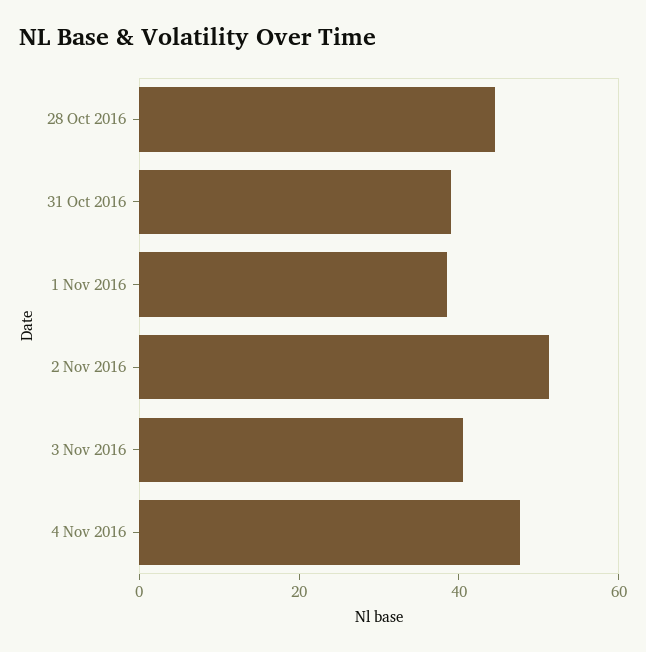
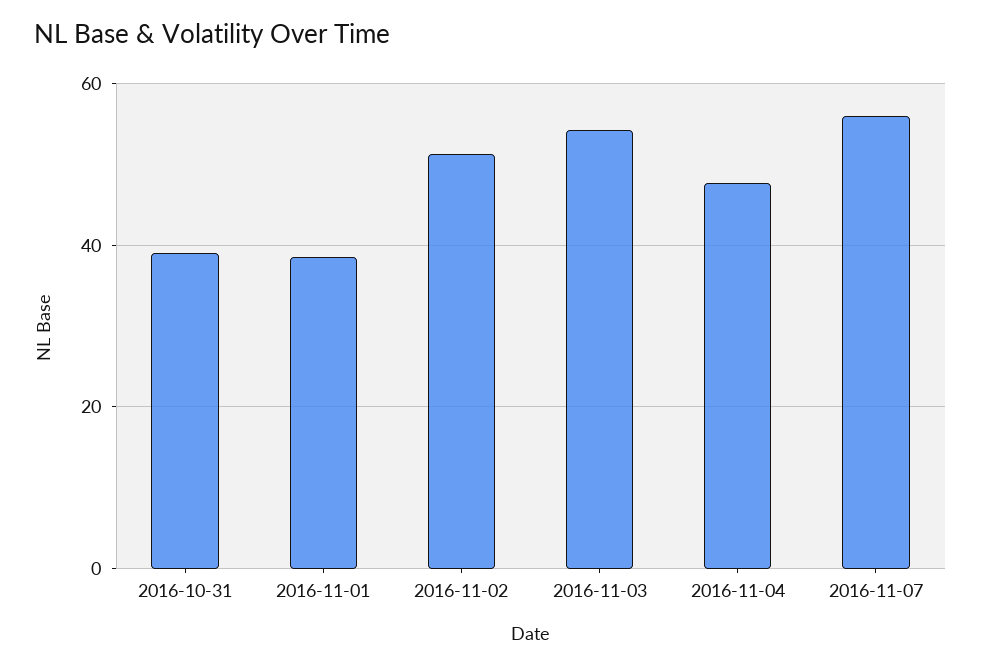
28 Oct 2016: 45 -> none
3 Nov 2016: 40 -> 54
2016-11-07: none -> 56

